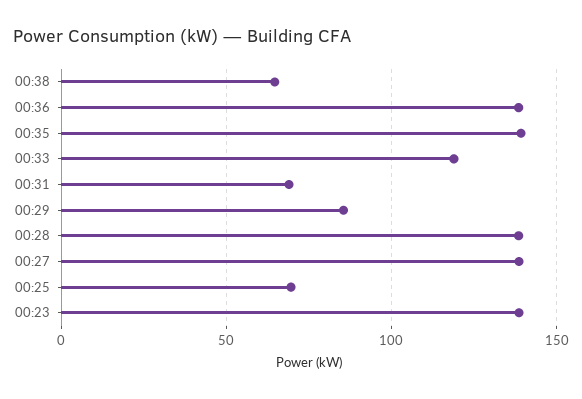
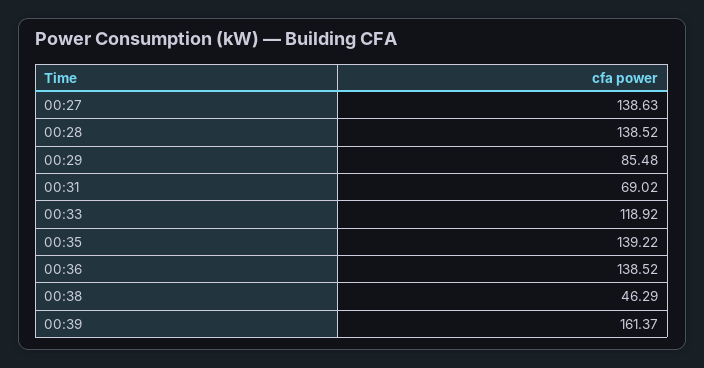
00:38: 65 -> 46.29
00:25: 70 -> none
00:23: 140 -> none
00:39: none -> 161.37

